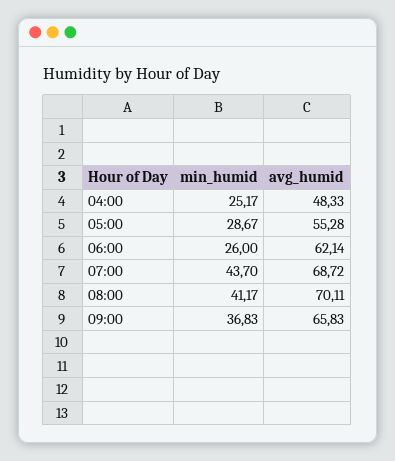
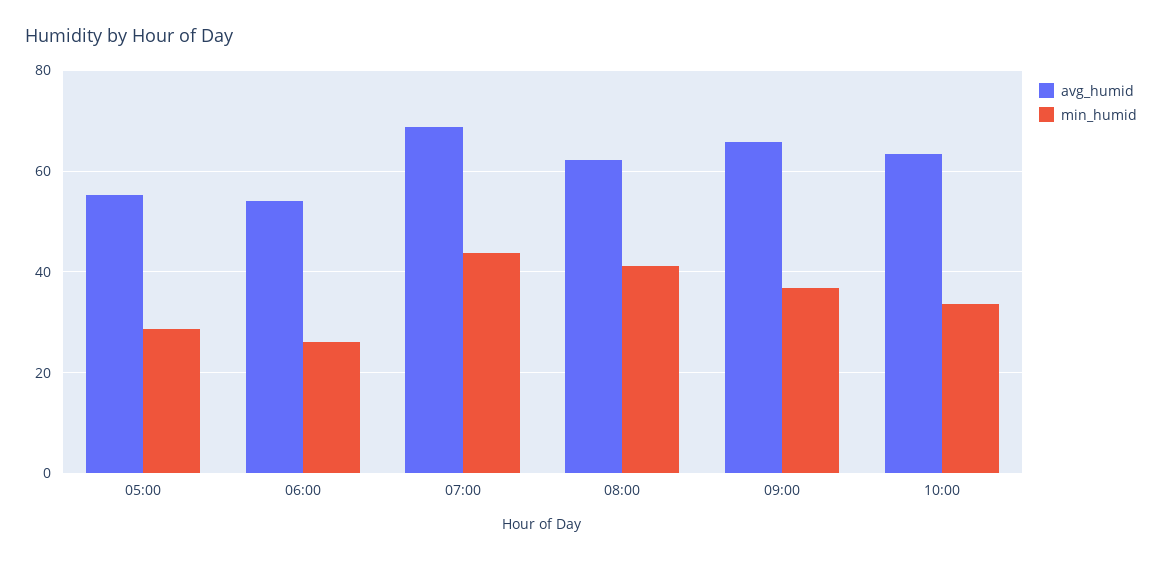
min_humid, 04:00: 25.17 -> none
avg_humid, 04:00: 48.33 -> none
avg_humid, 06:00: 62.14 -> 54
avg_humid, 08:00: 70.11 -> 62
avg_humid, 10:00: none -> 64
min_humid, 10:00: none -> 34

